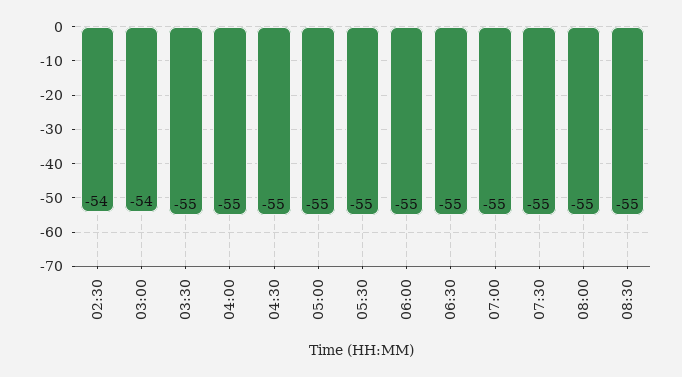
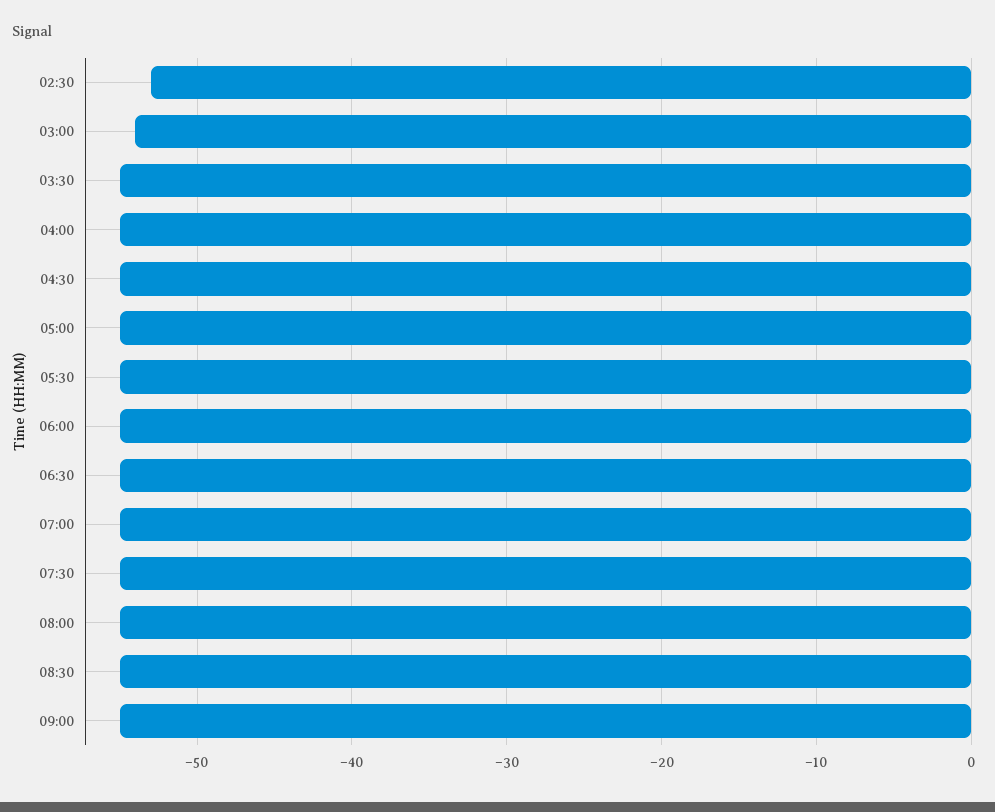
02:30: -54 -> -53
09:00: none -> -55

